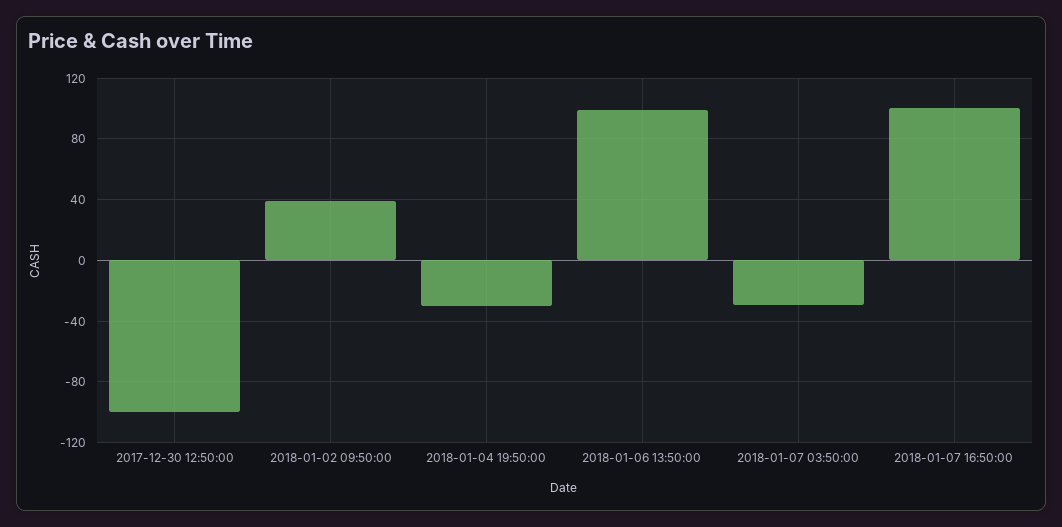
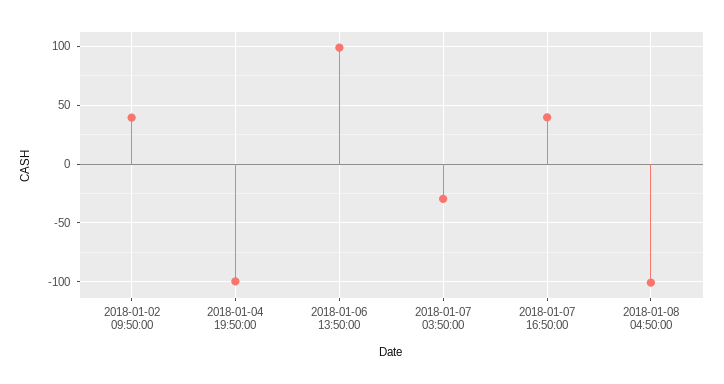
2017-12-30 12:50:00: -100 -> none
2018-01-04 19:50:00: -30 -> -100
2018-01-07 16:50:00: 100 -> 40
2018-01-08 04:50:00: none -> -100

